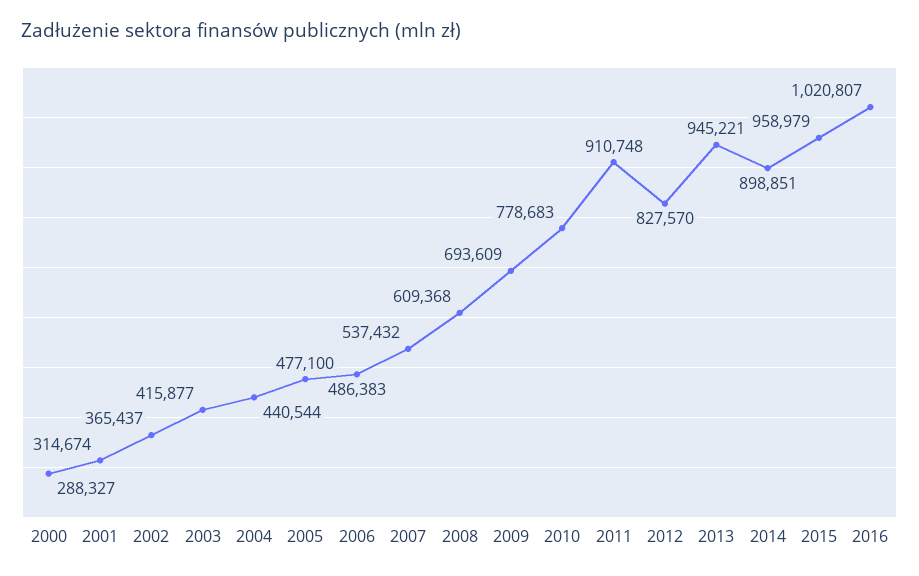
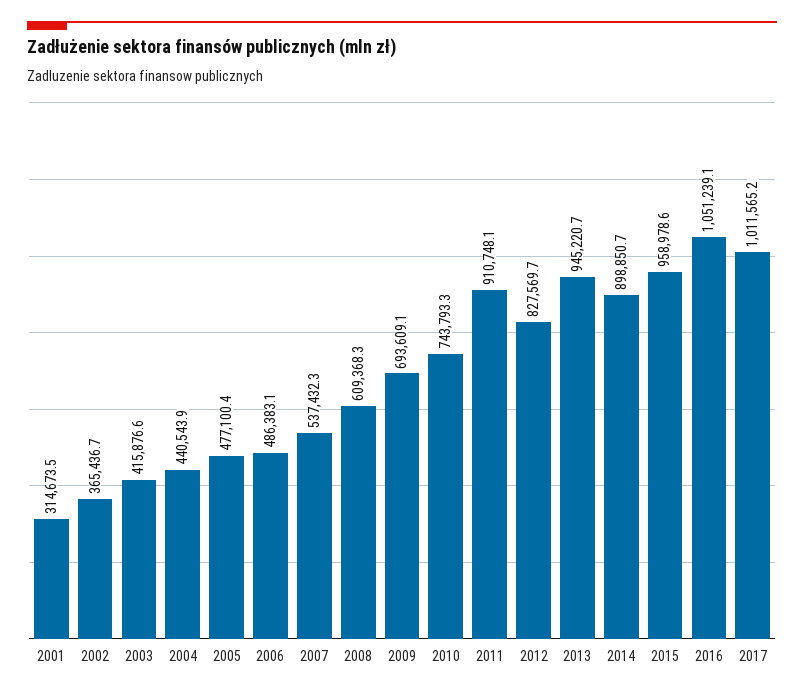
2000: 288327 -> none
2010: 778683 -> 743793.3
2016: 1020807 -> 1051239.1
2017: none -> 1011565.2

